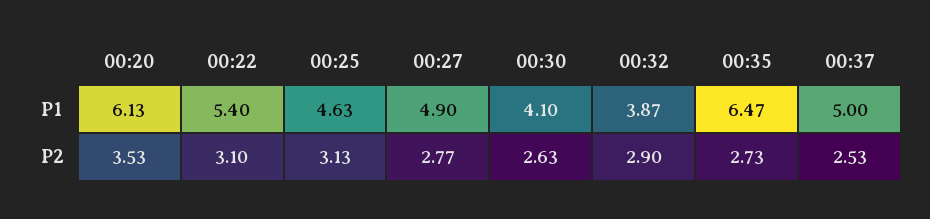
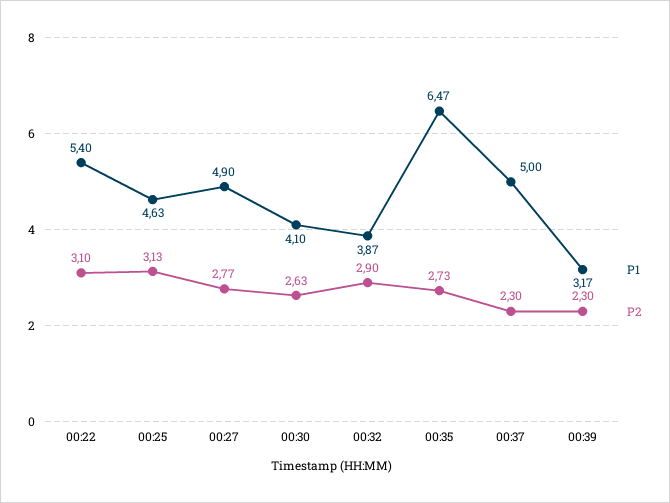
P1, 00:20: 6.13 -> none
P2, 00:20: 3.53 -> none
P2, 00:37: 2.53 -> 2.3
P1, 00:39: none -> 3.17
P2, 00:39: none -> 2.3

